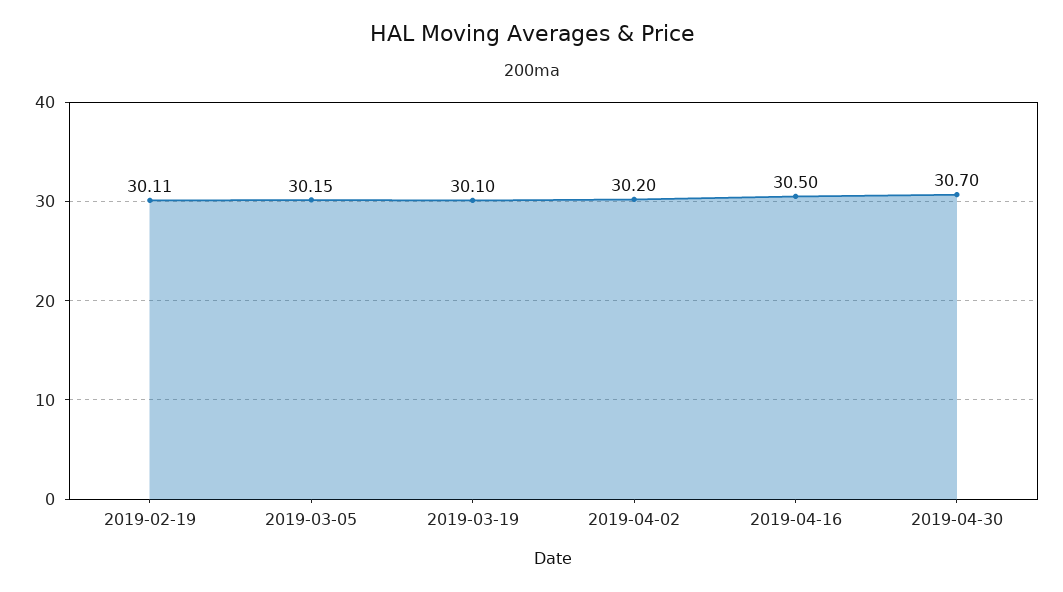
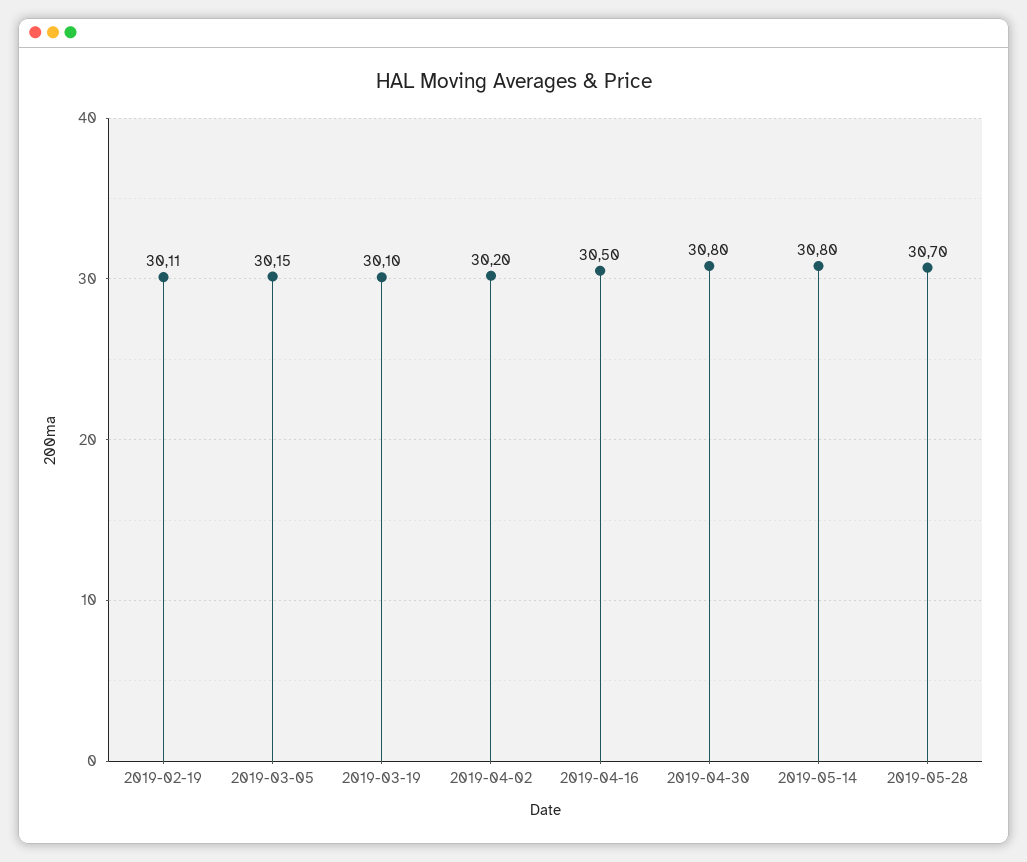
2019-04-30: 30.7 -> 30.8
2019-05-14: none -> 30.8
2019-05-28: none -> 30.7

